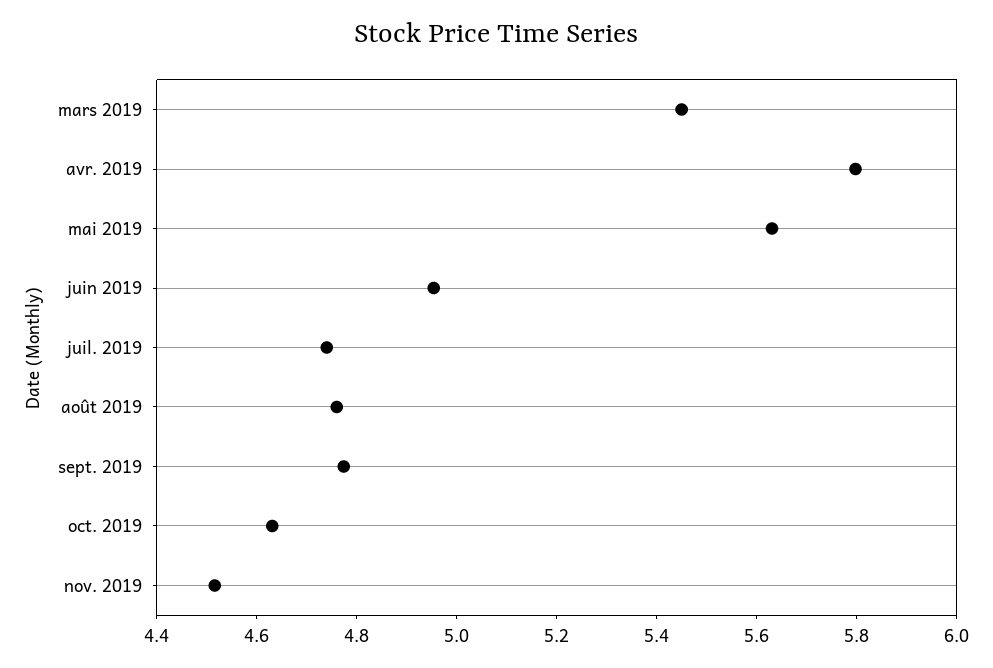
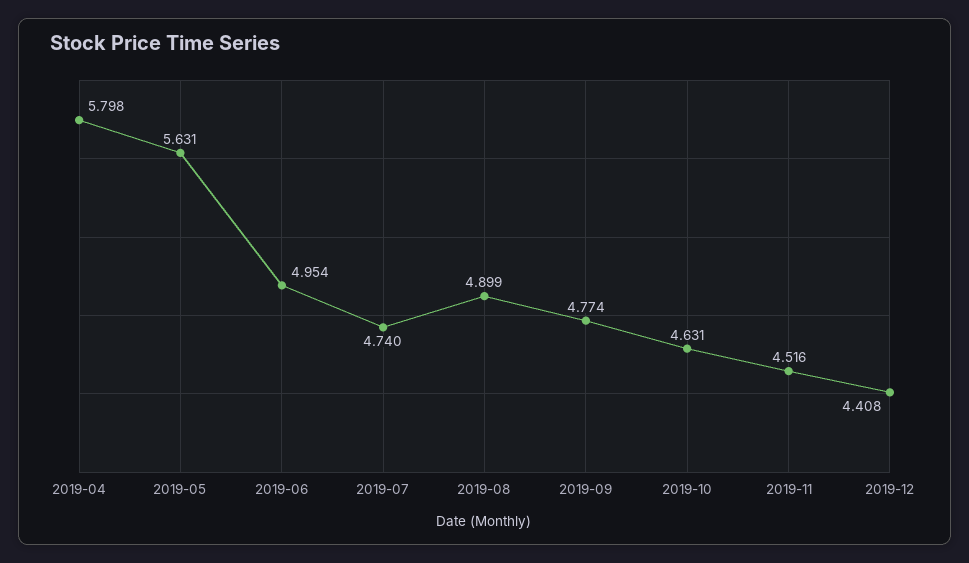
mars 2019: 5.45 -> none
août 2019: 4.75 -> 4.899
2019-12: none -> 4.408

